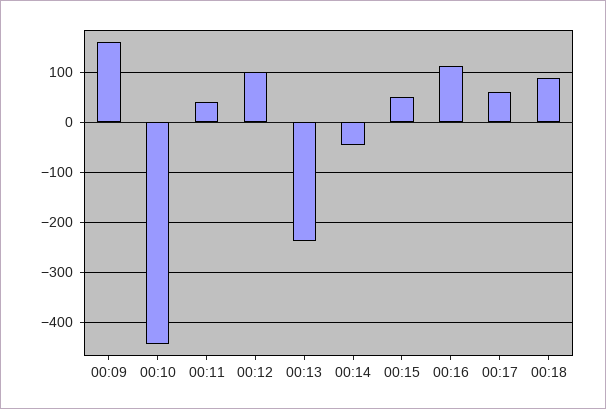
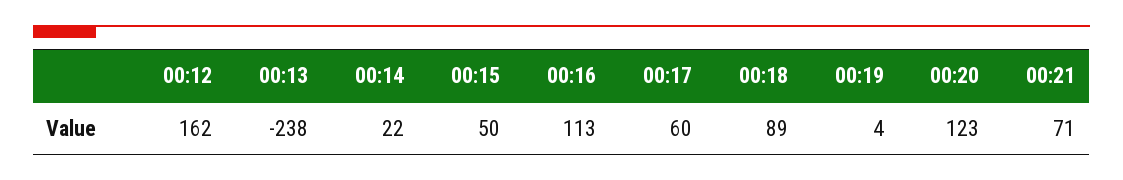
00:09: 160 -> none
00:10: -440 -> none
00:11: 40 -> none
00:12: 100 -> 162
00:14: -40 -> 22
00:19: none -> 4
00:20: none -> 123
00:21: none -> 71

